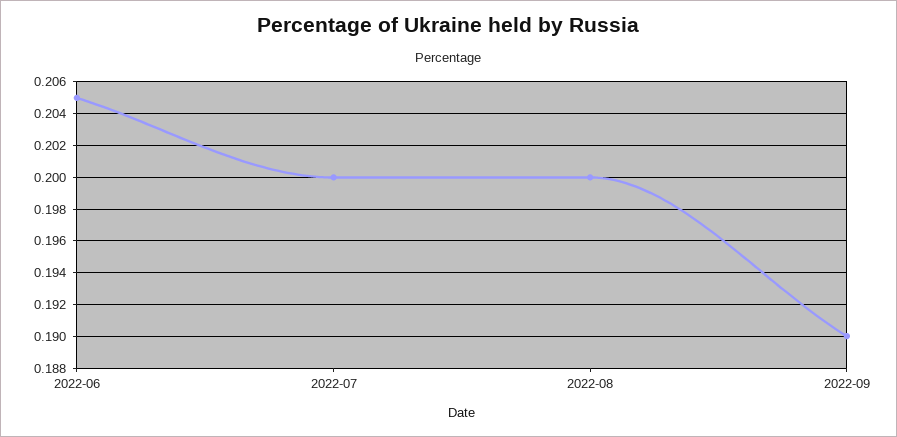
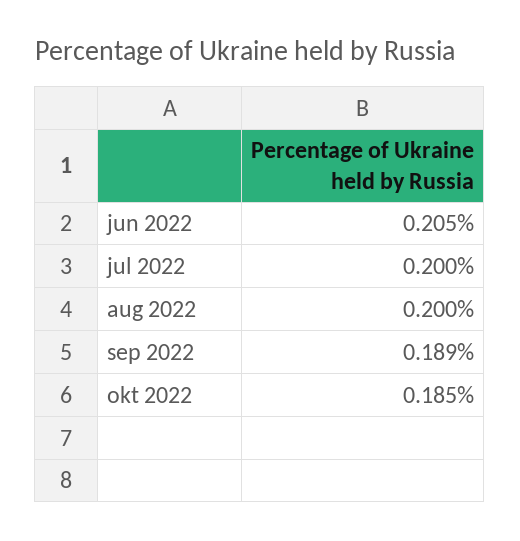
2022-09: 0.19 -> 0.189
okt 2022: none -> 0.185

